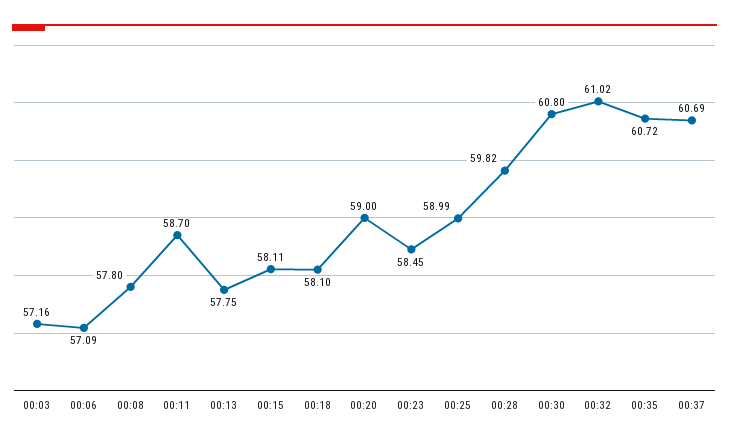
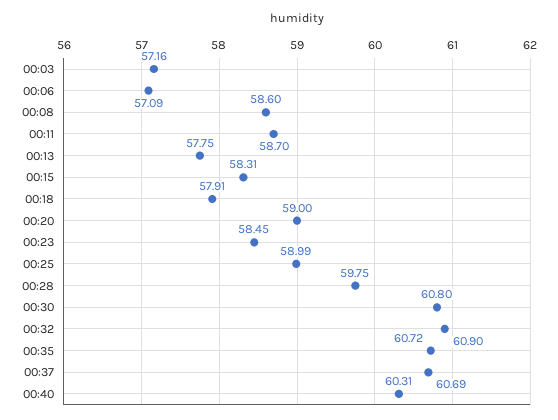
00:08: 57.8 -> 58.6
00:15: 58.11 -> 58.31
00:18: 58.1 -> 57.91
00:28: 59.82 -> 59.75
00:32: 61.02 -> 60.9
00:40: none -> 60.31

